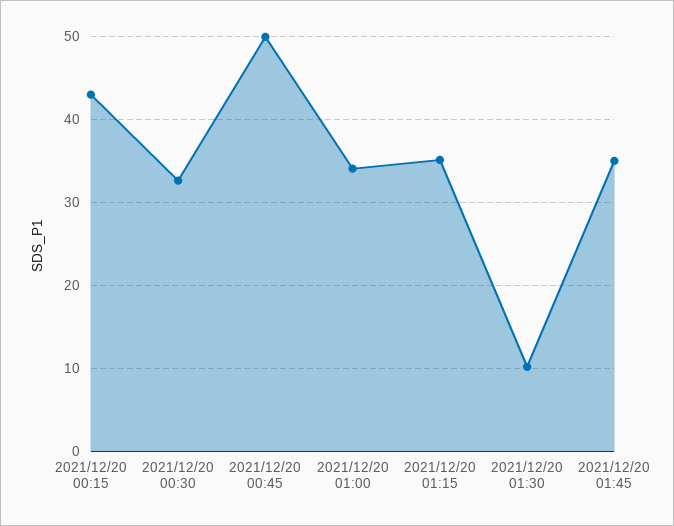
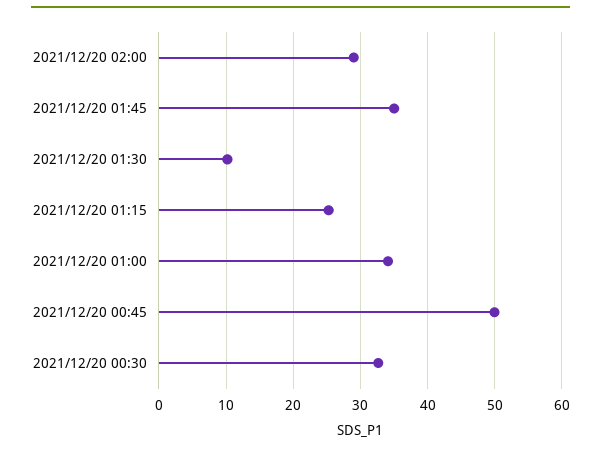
2021/12/20 00:15: 43 -> none
2021/12/20 01:15: 35 -> 25
2021/12/20 02:00: none -> 29

